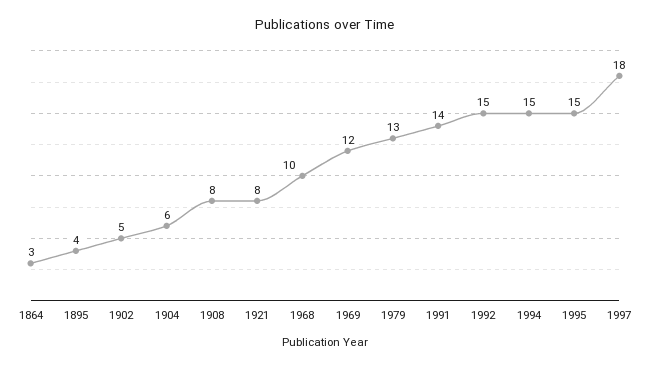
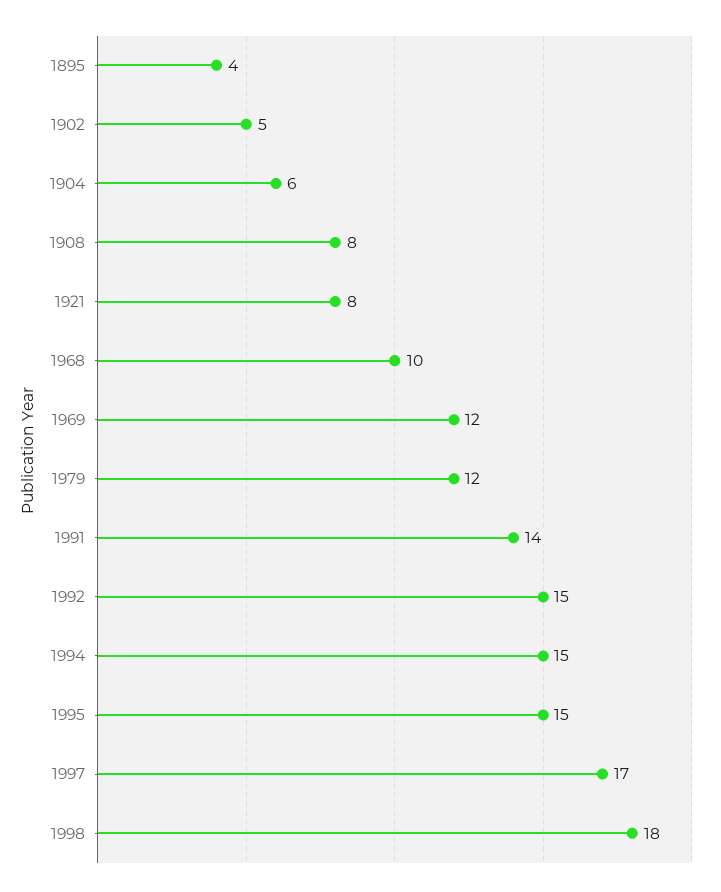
1864: 3 -> none
1979: 13 -> 12
1997: 18 -> 17
1998: none -> 18

